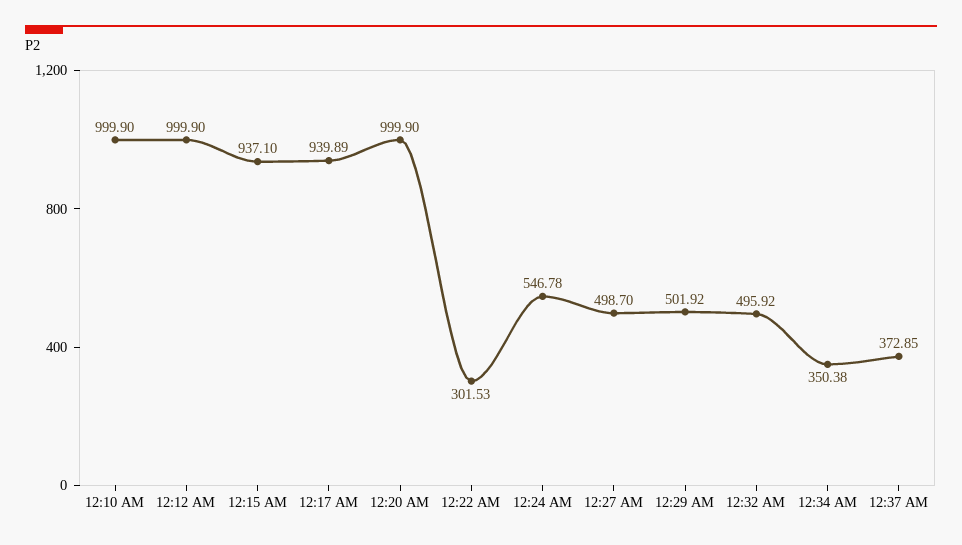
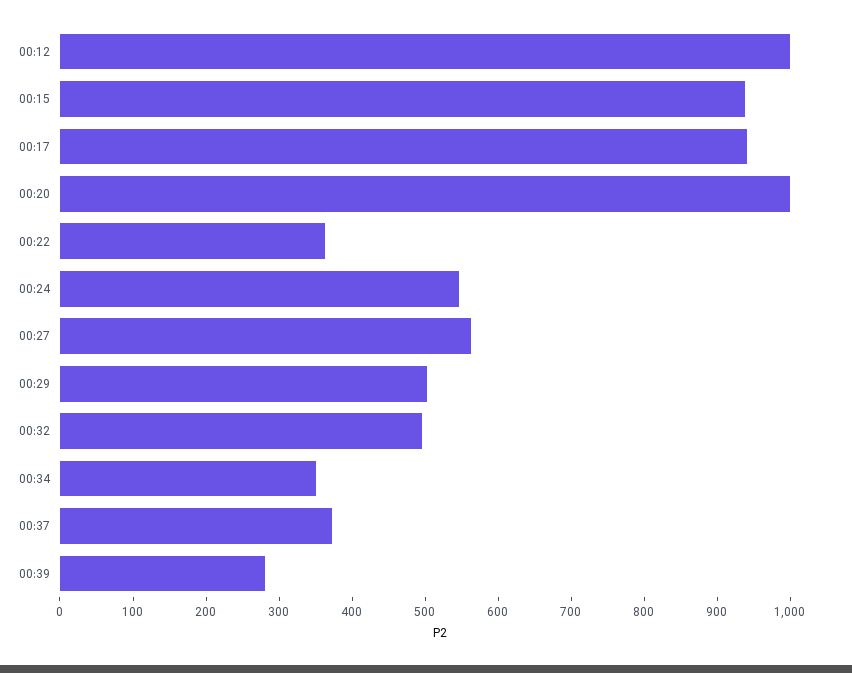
12:10 AM: 999.9 -> none
12:22 AM: 301.53 -> 360
12:27 AM: 498.7 -> 560
00:39: none -> 280

